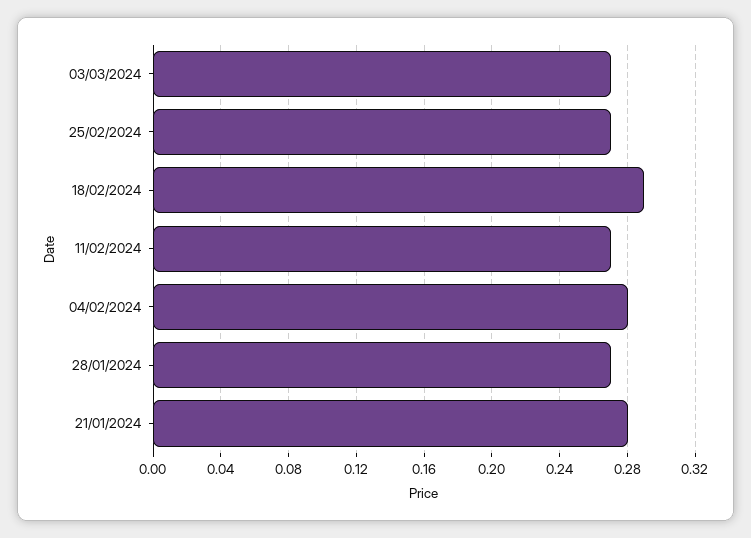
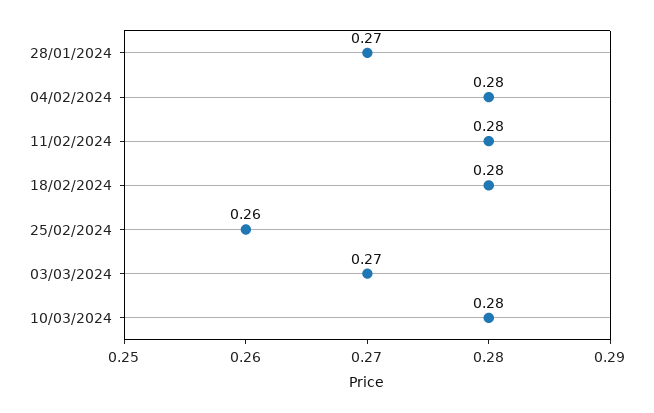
25/02/2024: 0.27 -> 0.26
18/02/2024: 0.29 -> 0.28
11/02/2024: 0.27 -> 0.28
21/01/2024: 0.28 -> none
10/03/2024: none -> 0.28

